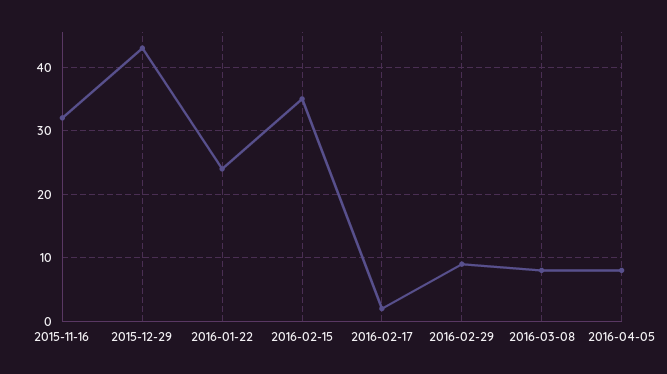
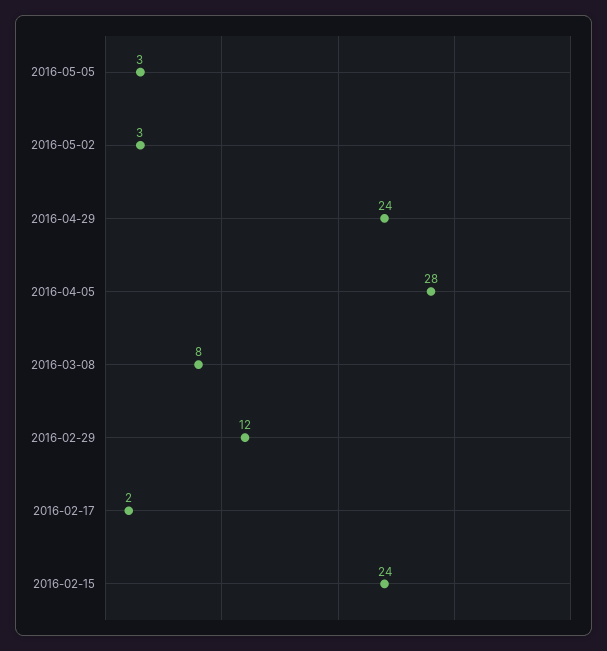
2015-11-16: 32 -> none
2015-12-29: 43 -> none
2016-01-22: 24 -> none
2016-02-15: 35 -> 24
2016-02-29: 9 -> 12
2016-04-05: 8 -> 28
2016-05-05: none -> 3
2016-05-02: none -> 3
2016-04-29: none -> 24

